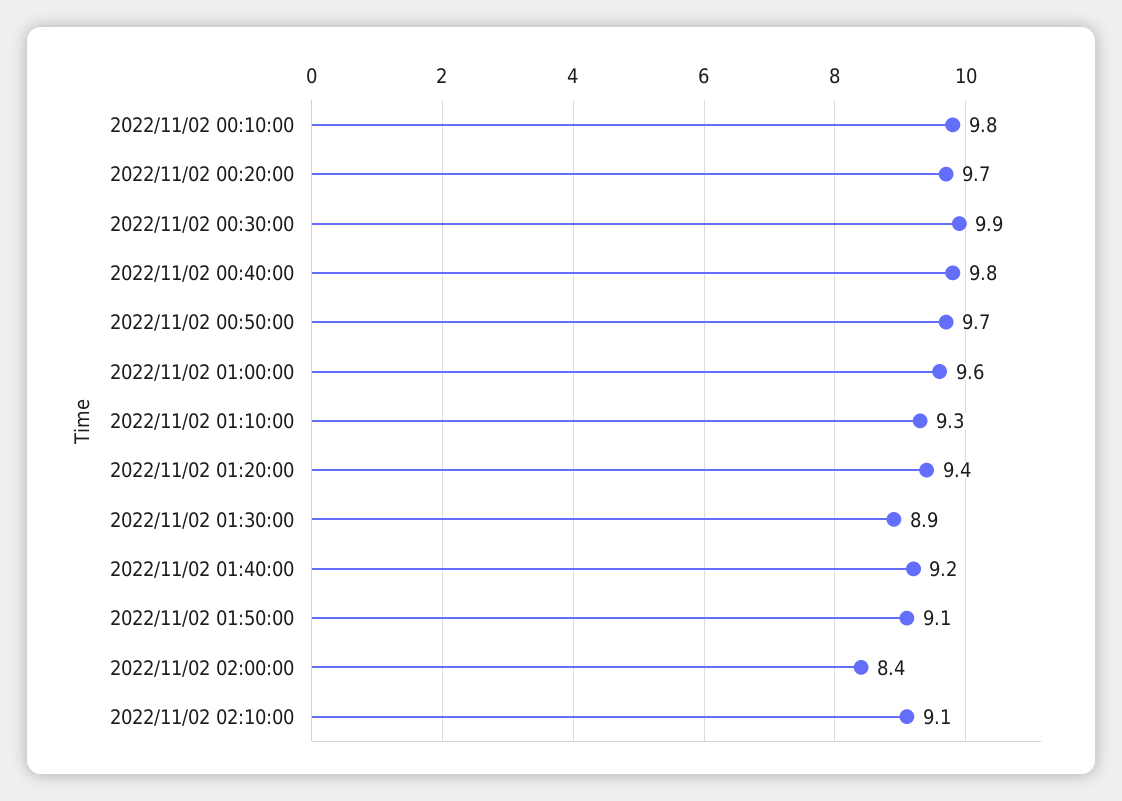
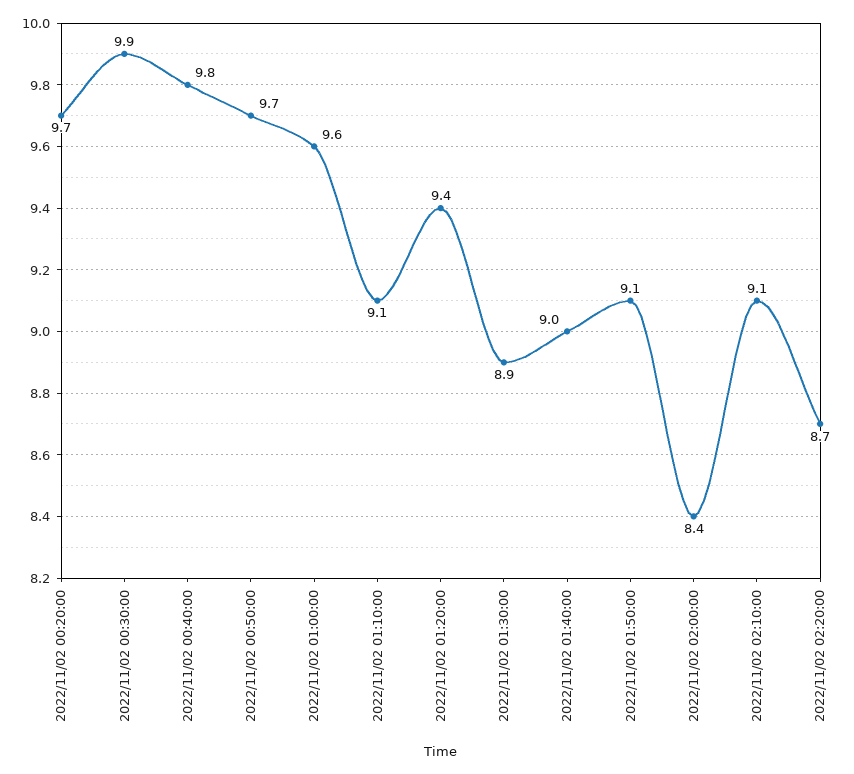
2022/11/02 00:10:00: 9.8 -> none
2022/11/02 01:10:00: 9.3 -> 9.1
2022/11/02 01:40:00: 9.2 -> 9
2022/11/02 02:20:00: none -> 8.7

